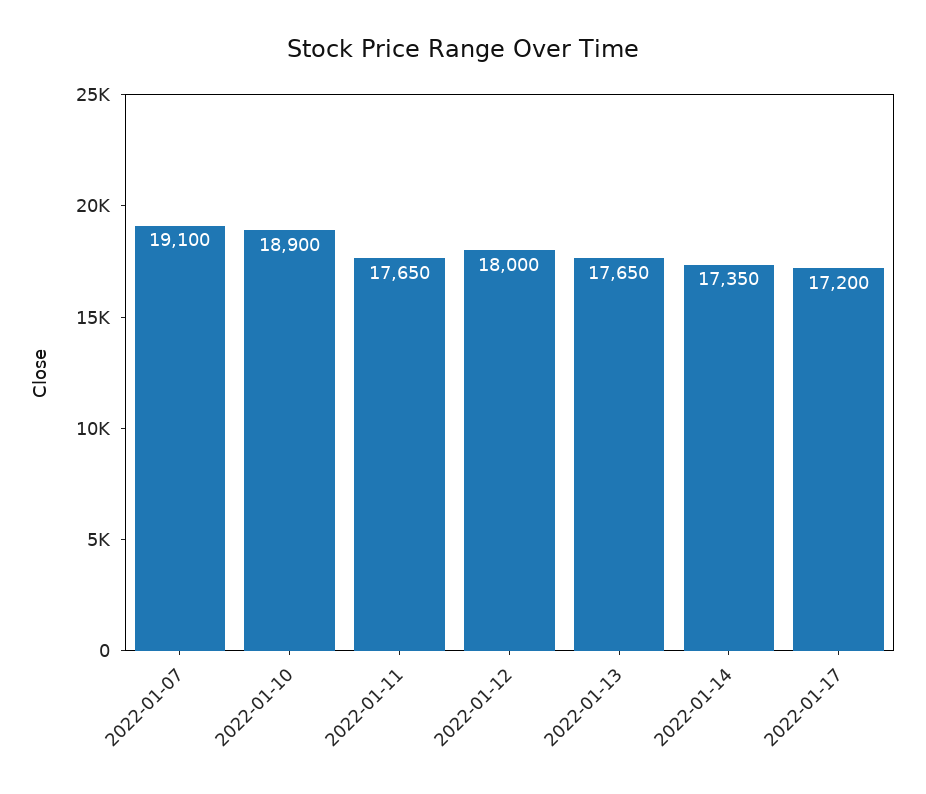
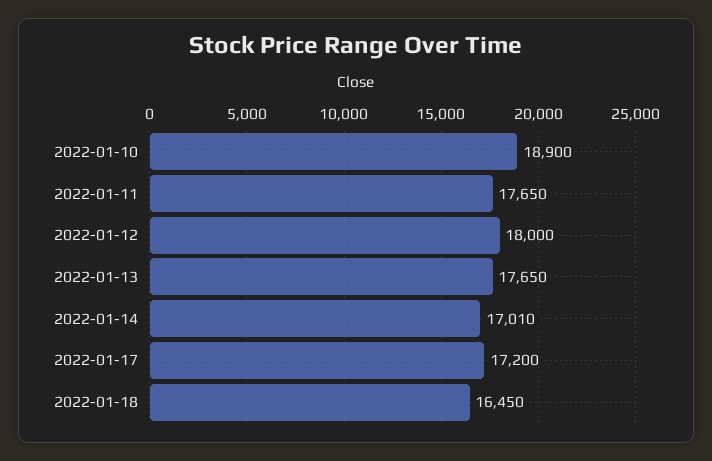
2022-01-07: 19100 -> none
2022-01-14: 17350 -> 17010
2022-01-18: none -> 16450

